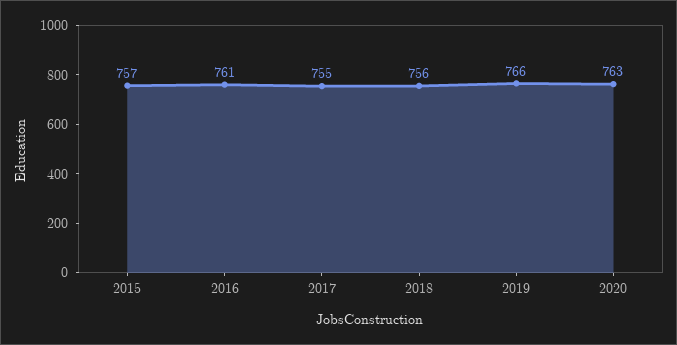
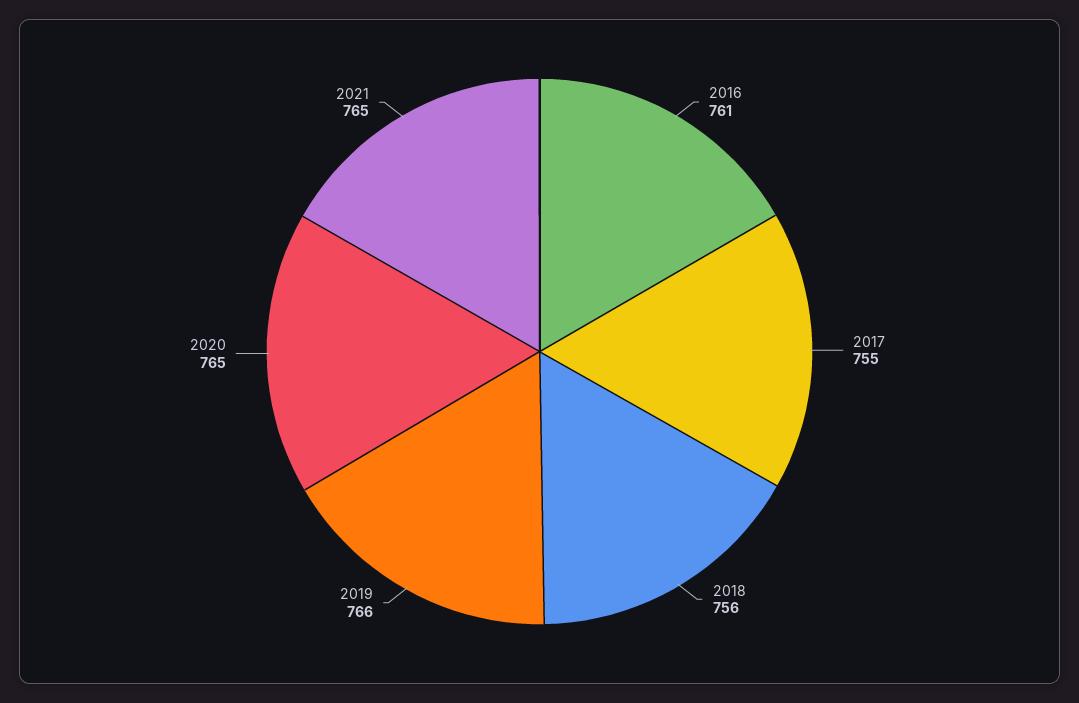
2015: 757 -> none
2020: 763 -> 765
2021: none -> 765

